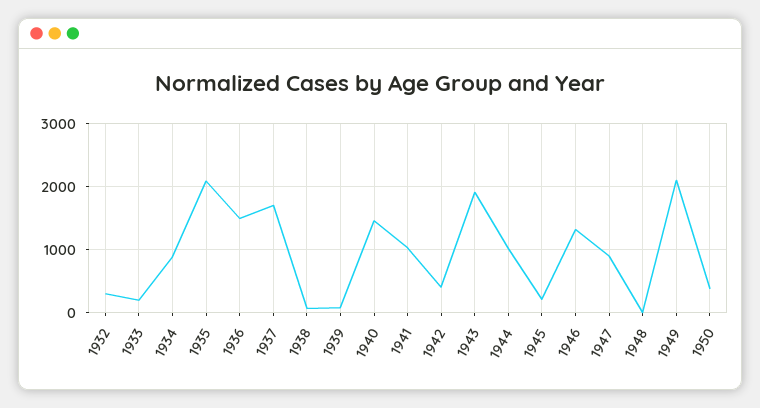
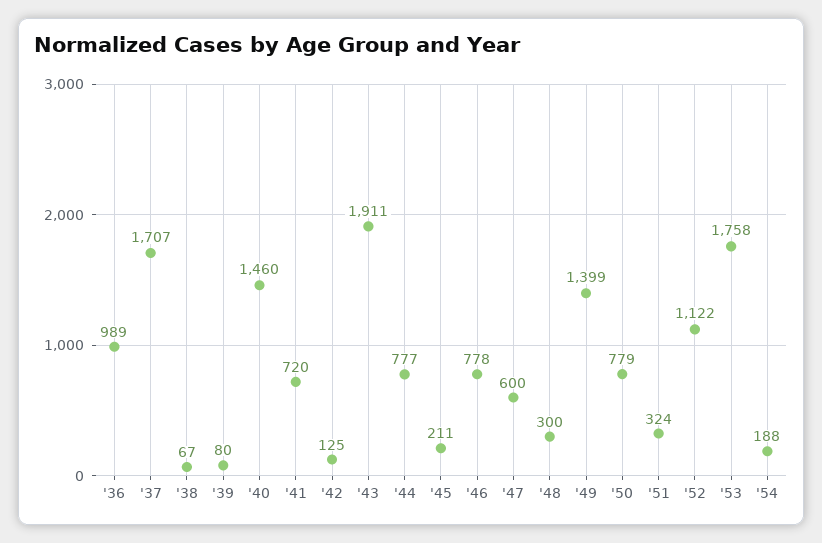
1932: 300 -> none
1933: 200 -> none
1934: 900 -> none
1935: 2100 -> none
1936: 1500 -> 989
1941: 1000 -> 720
1942: 400 -> 125
1944: 1000 -> 777
1946: 1300 -> 778
1947: 900 -> 600
1948: 0 -> 300
1949: 2100 -> 1399
1950: 400 -> 779
'51: none -> 324
'52: none -> 1122
'53: none -> 1758
'54: none -> 188

